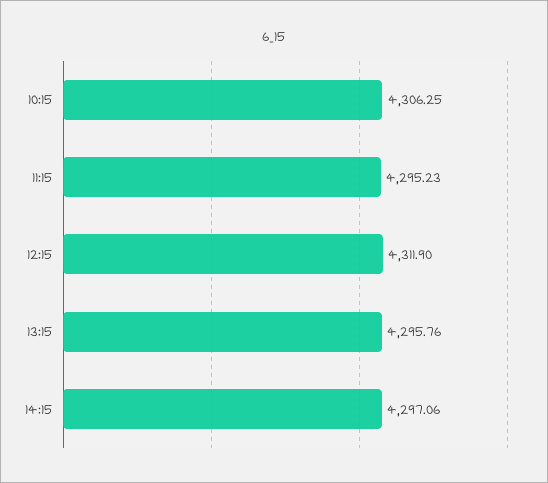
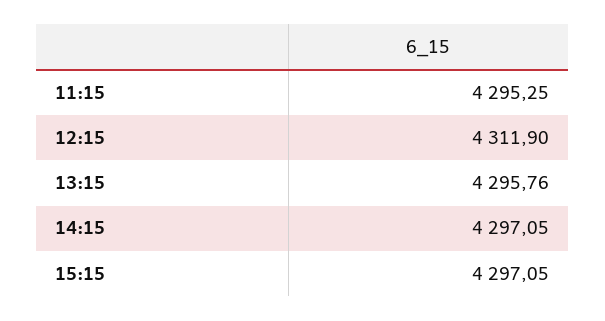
10:15: 4306.25 -> none
11:15: 4295.23 -> 4295.25
14:15: 4297.06 -> 4297.05
15:15: none -> 4297.05

